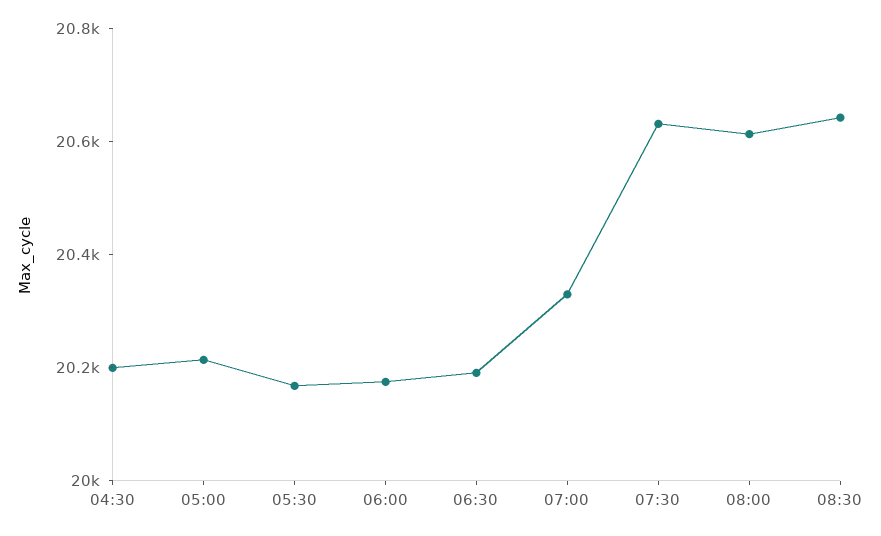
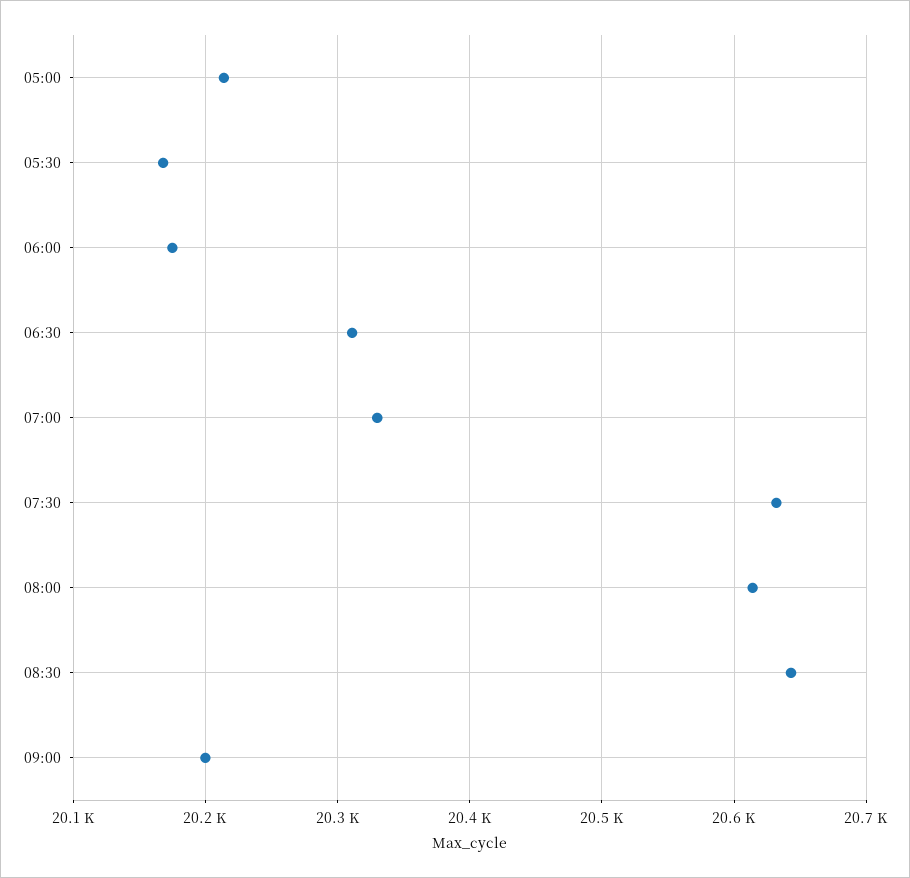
04:30: 20200 -> none
06:30: 20200 -> 20310
09:00: none -> 20200

